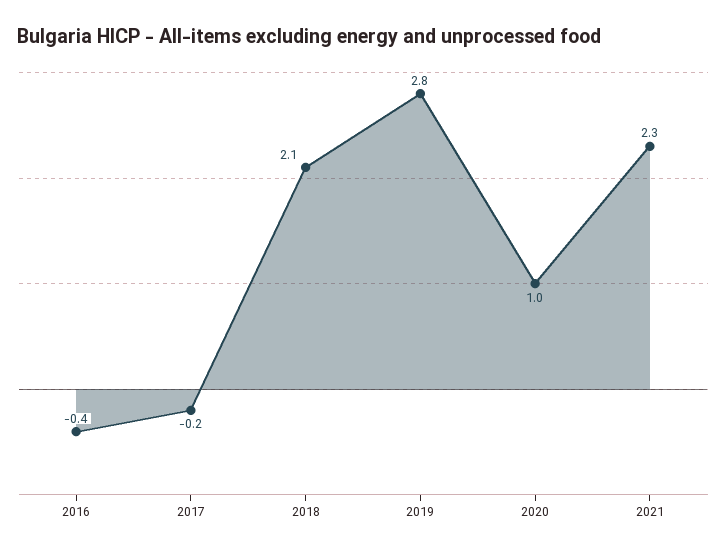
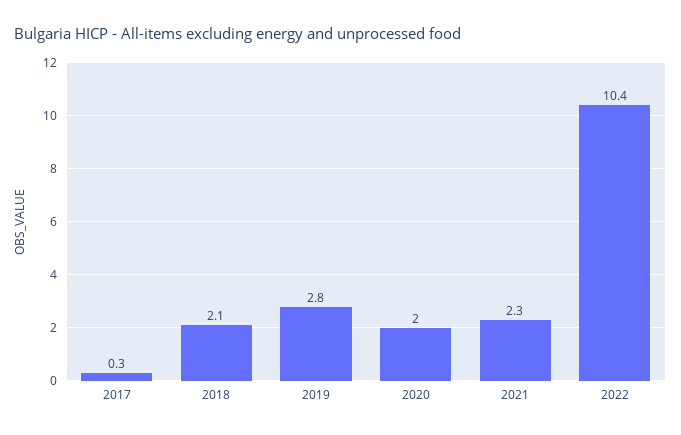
2016: -0.4 -> none
2017: -0.2 -> 0.3
2020: 1 -> 2
2022: none -> 10.4

